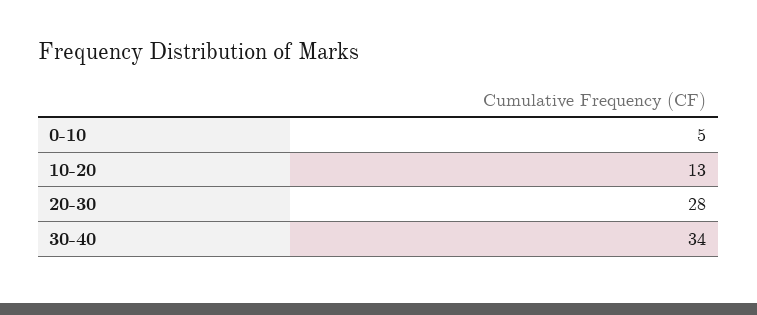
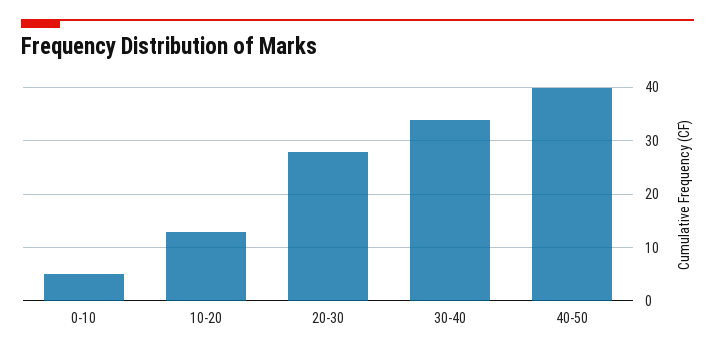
40-50: none -> 40

